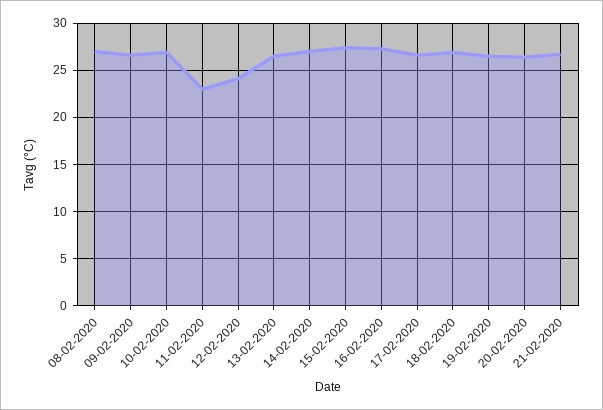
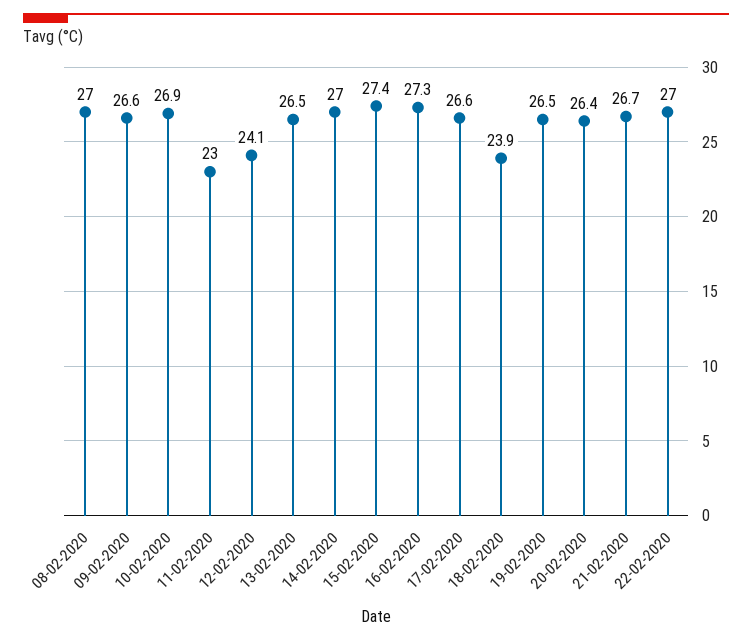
18-02-2020: 27 -> 23.9
22-02-2020: none -> 27

